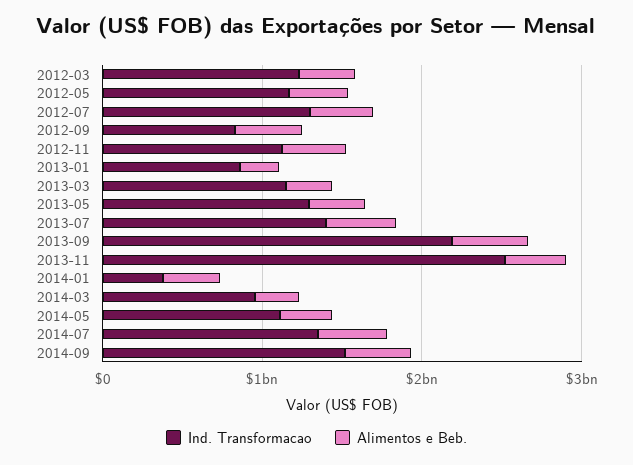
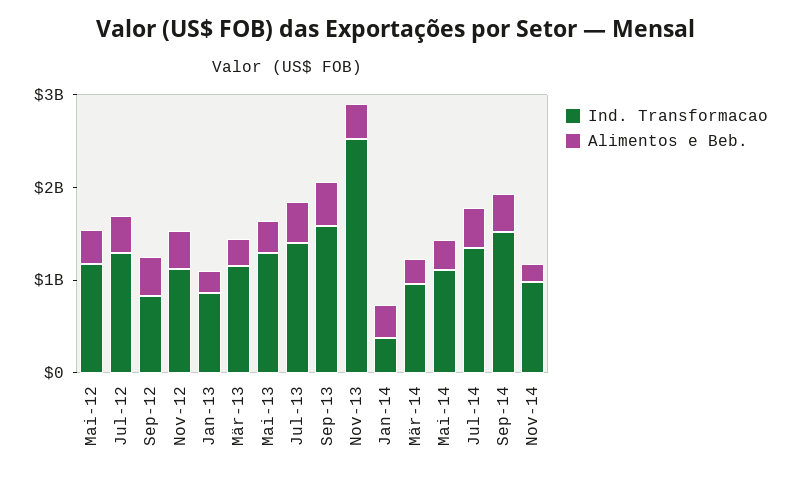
Ind. Transformacao, 2012-03: 1200000000 -> none
Alimentos e Beb., 2012-03: 400000000 -> none
Ind. Transformacao, 2013-09: 2200000000 -> 1600000000
Ind. Transformacao, Nov-14: none -> 1000000000
Alimentos e Beb., Nov-14: none -> 200000000

